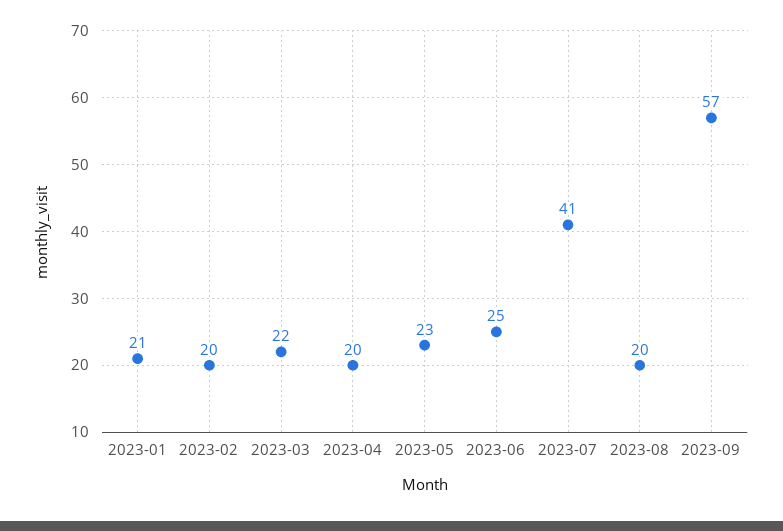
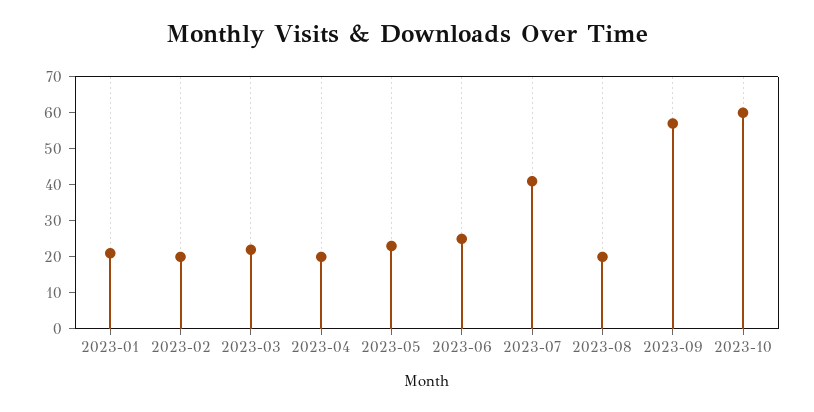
2023-10: none -> 60

